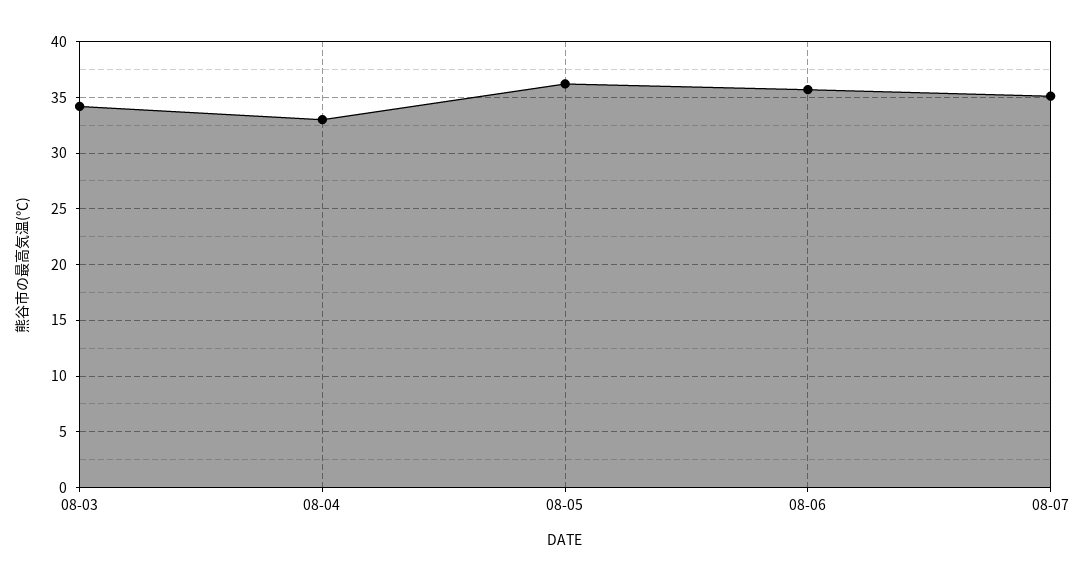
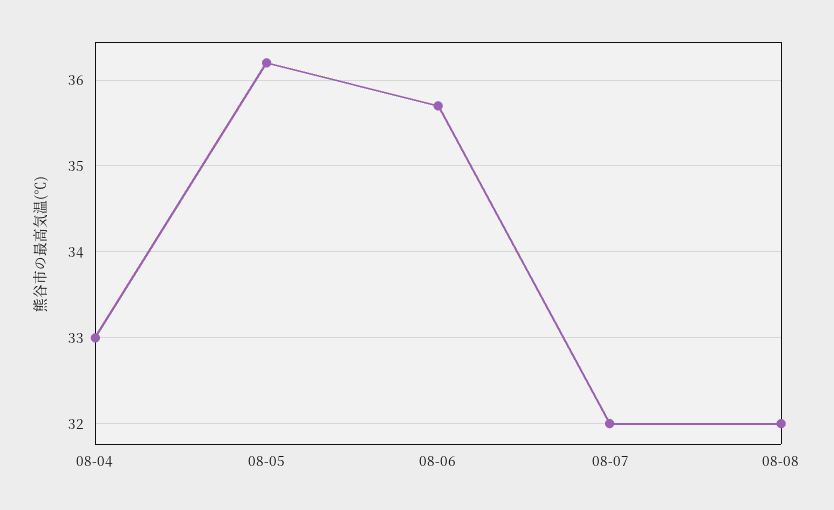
08-03: 34 -> none
08-07: 35 -> 32
08-08: none -> 32

